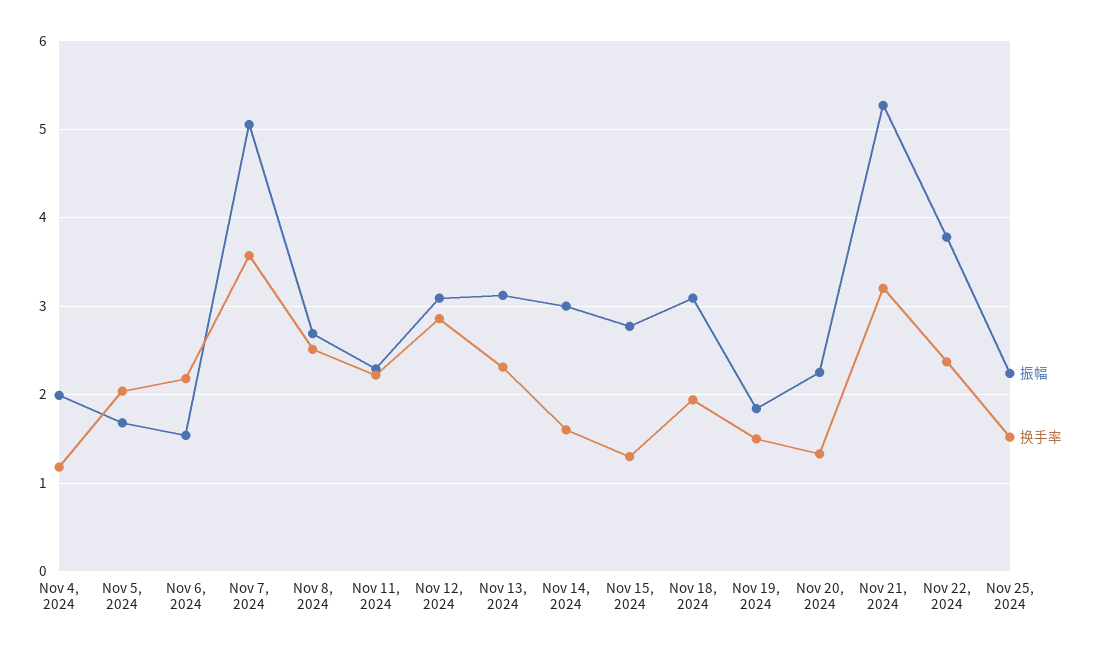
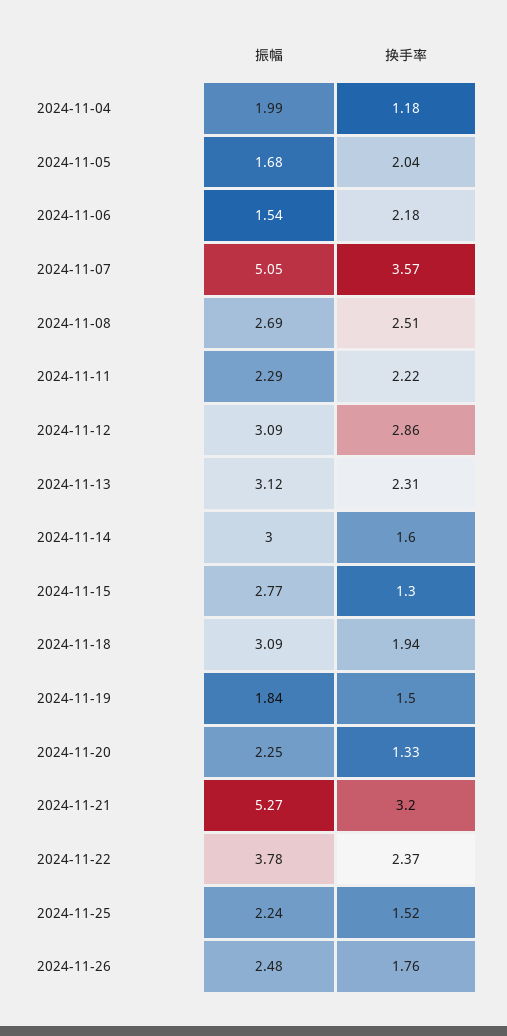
振幅, 2024-11-26: none -> 2.48
换手率, 2024-11-26: none -> 1.76

